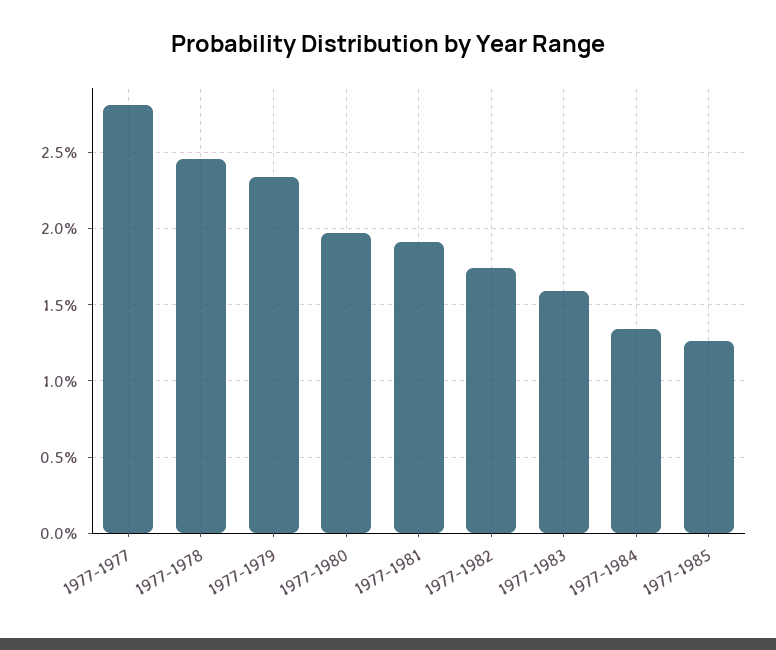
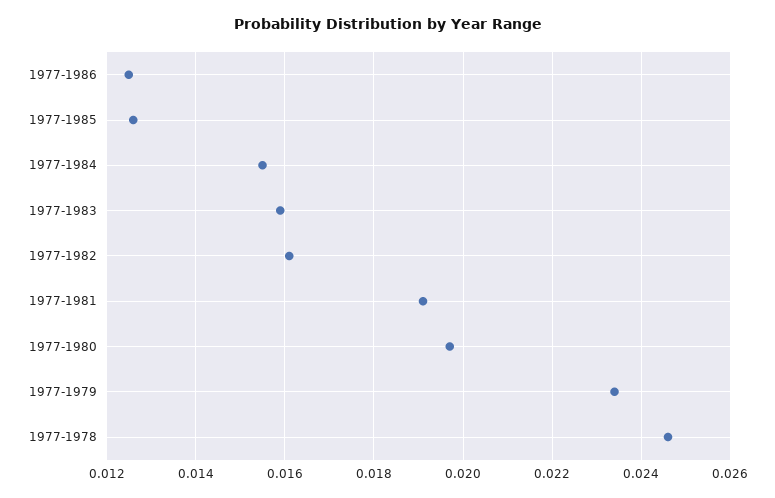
1977-1977: 0.028 -> none
1977-1982: 0.0175 -> 0.016
1977-1984: 0.0135 -> 0.0155
1977-1986: none -> 0.0125

